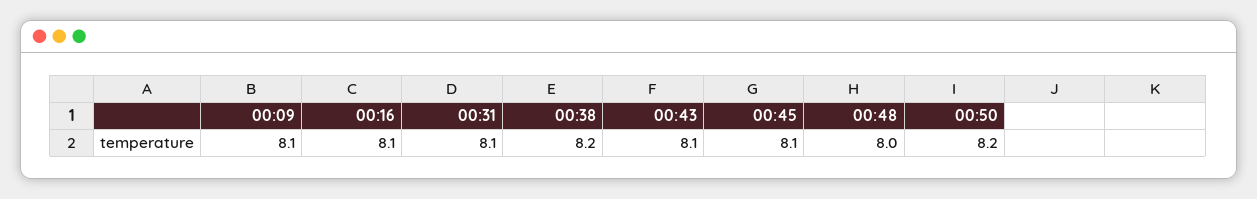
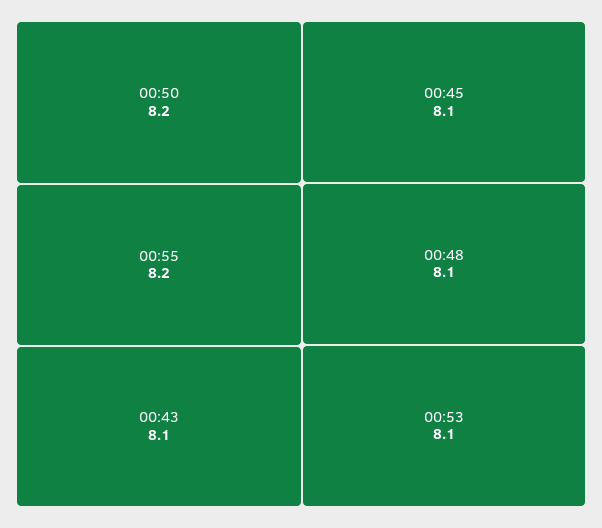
00:09: 8.1 -> none
00:16: 8.1 -> none
00:31: 8.1 -> none
00:38: 8.2 -> none
00:48: 8 -> 8.1
00:55: none -> 8.2
00:53: none -> 8.1

